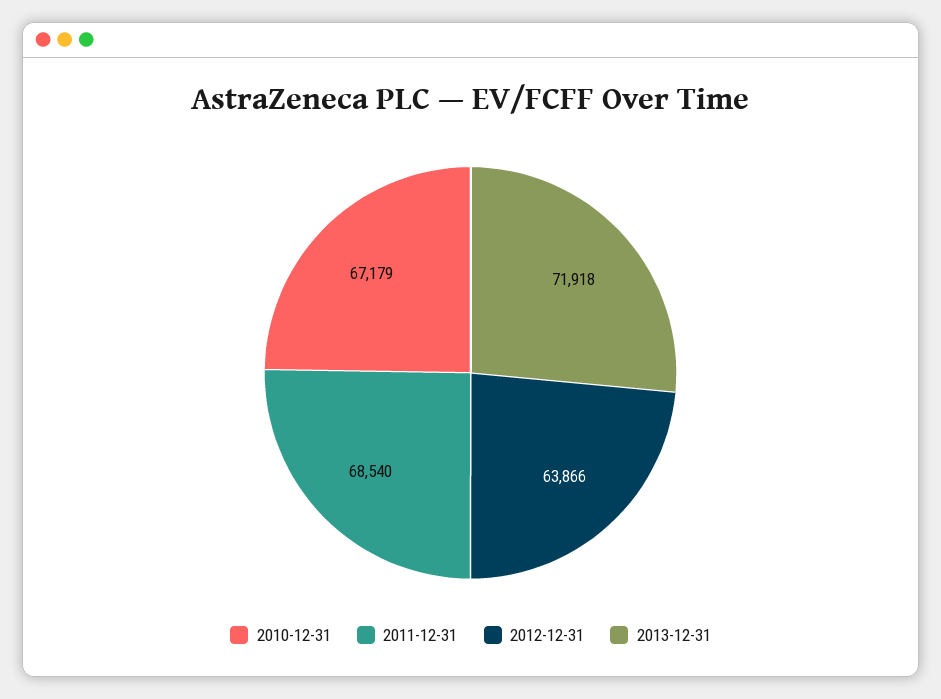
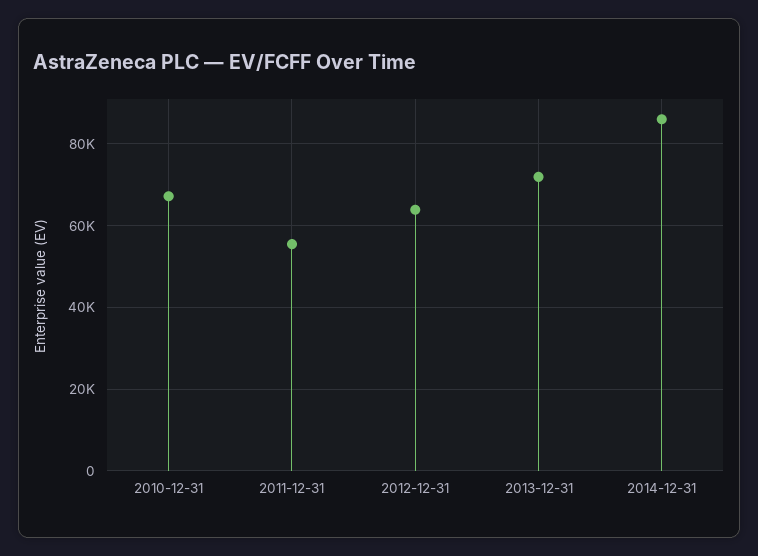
2011-12-31: 68540 -> 56000
2014-12-31: none -> 86000

